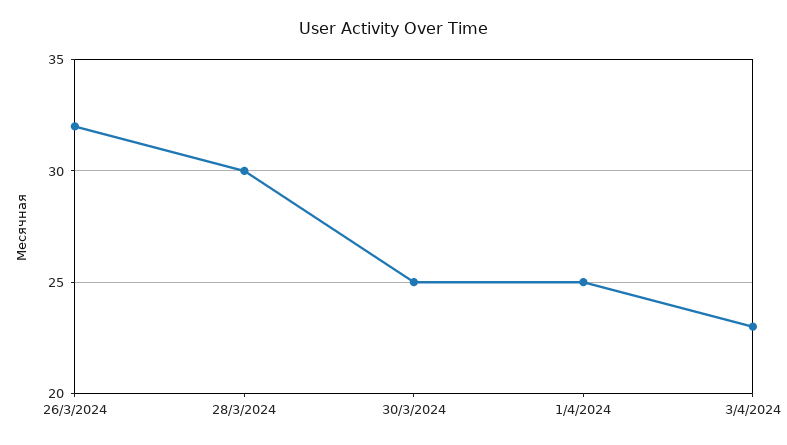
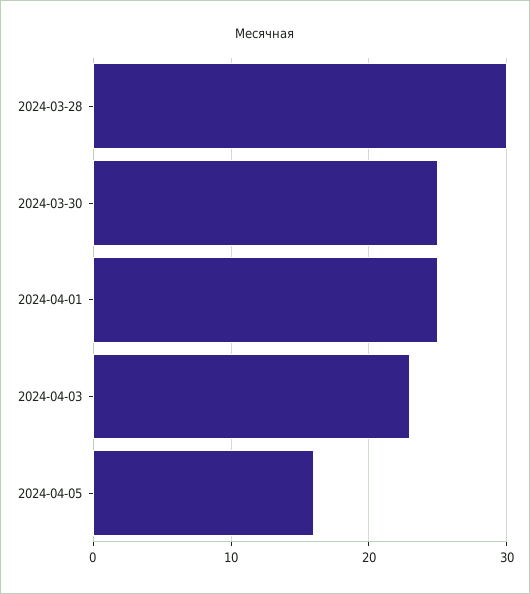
26/3/2024: 32 -> none
2024-04-05: none -> 16

